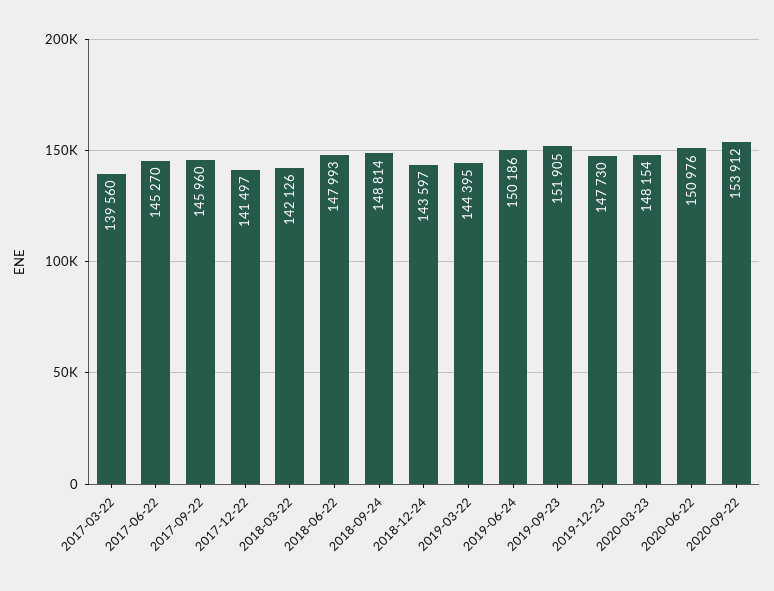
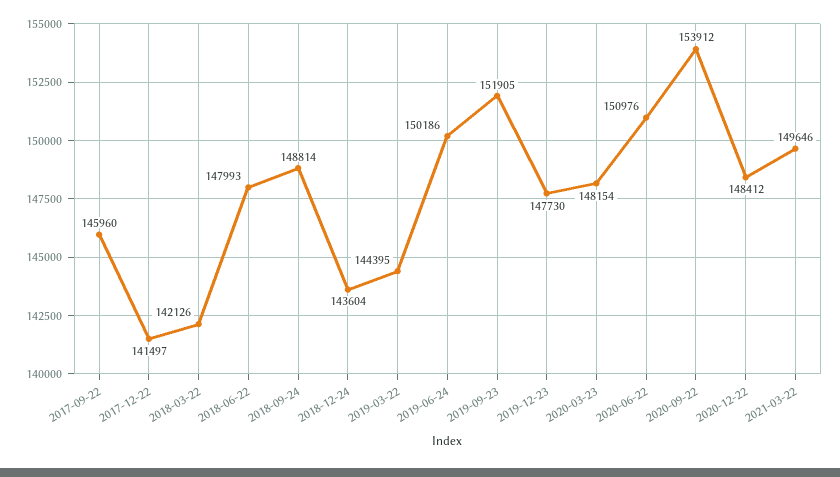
2017-03-22: 139560 -> none
2017-06-22: 145270 -> none
2018-12-24: 143597 -> 143604
2020-12-22: none -> 148412
2021-03-22: none -> 149646

